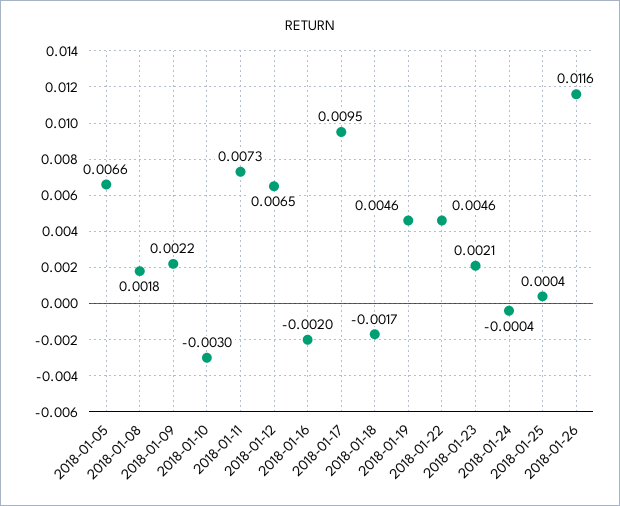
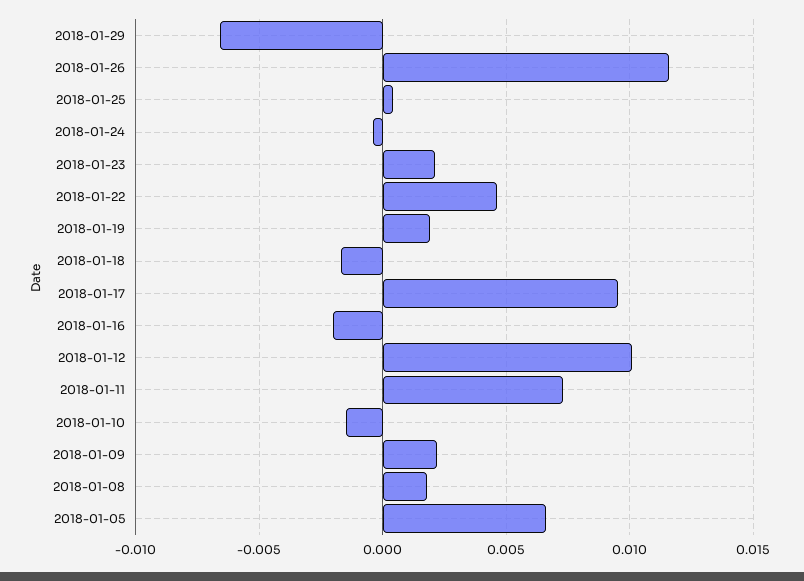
2018-01-10: -0.003 -> -0.0015
2018-01-12: 0.0065 -> 0.01
2018-01-19: 0.0046 -> 0.002
2018-01-29: none -> -0.0065

